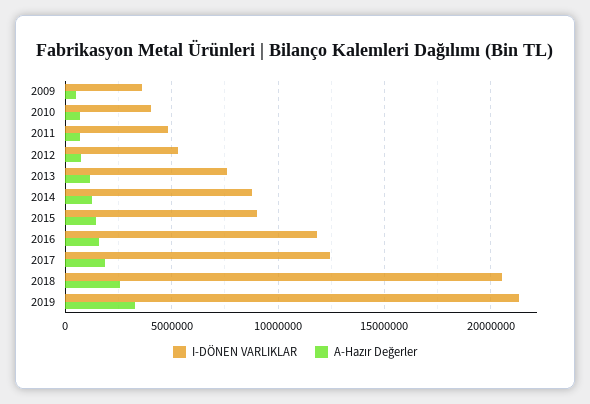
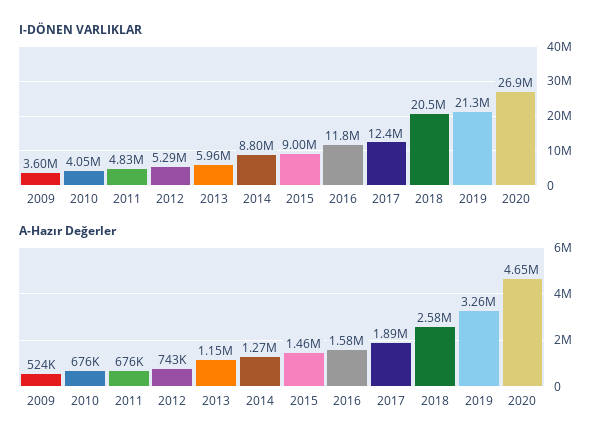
I-DÖNEN VARLIKLAR, 2013: 7500000 -> 5960000
I-DÖNEN VARLIKLAR, 2020: none -> 26900000
A-Hazır Değerler, 2020: none -> 4650000

